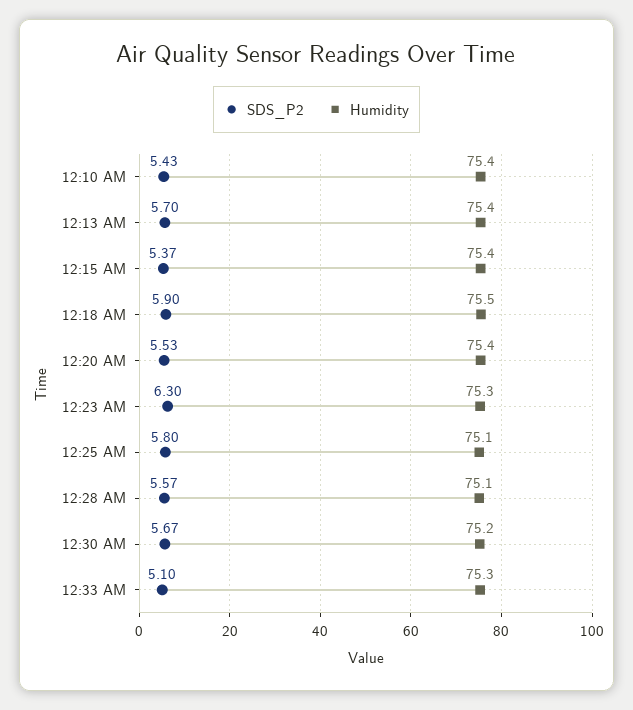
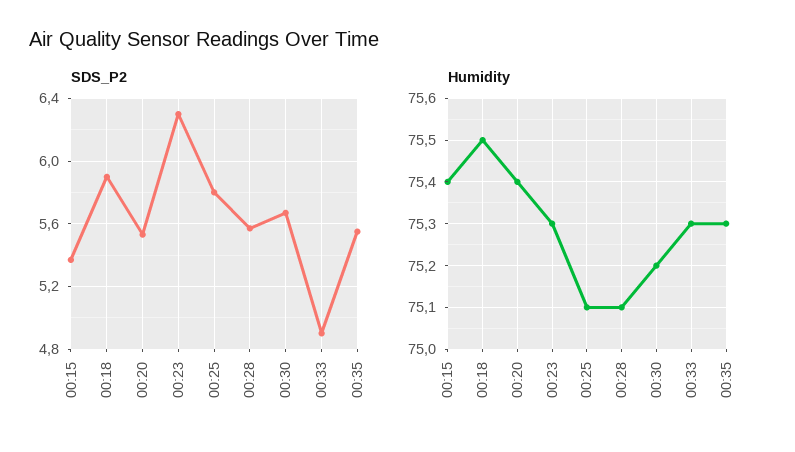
SDS_P2, 12:10 AM: 5.43 -> none
Humidity, 12:10 AM: 75.4 -> none
SDS_P2, 12:13 AM: 5.7 -> none
Humidity, 12:13 AM: 75.4 -> none
SDS_P2, 12:33 AM: 5.1 -> 4.9
SDS_P2, 00:35: none -> 5.55
Humidity, 00:35: none -> 75.3

